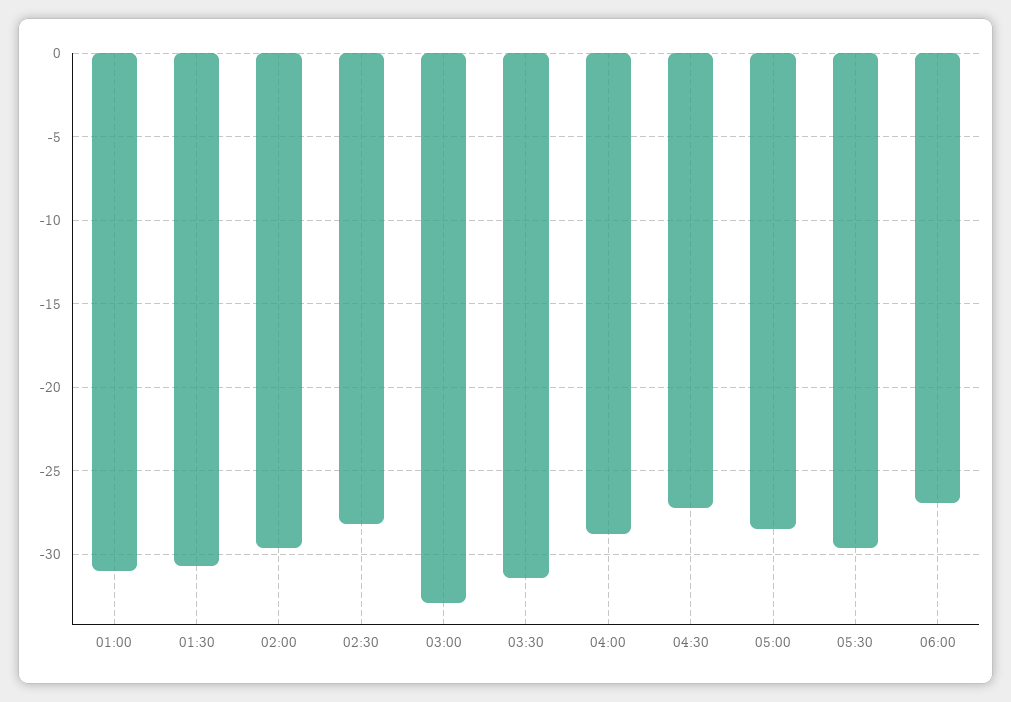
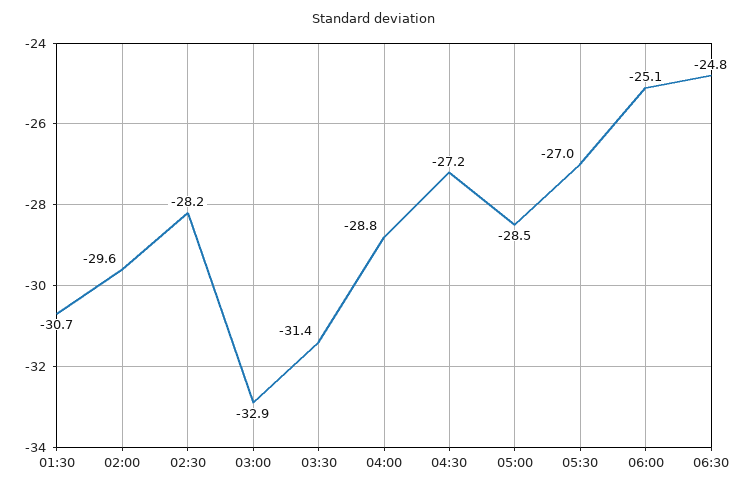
01:00: -31 -> none
05:30: -29.5 -> -27
06:00: -27 -> -25.1
06:30: none -> -24.8

